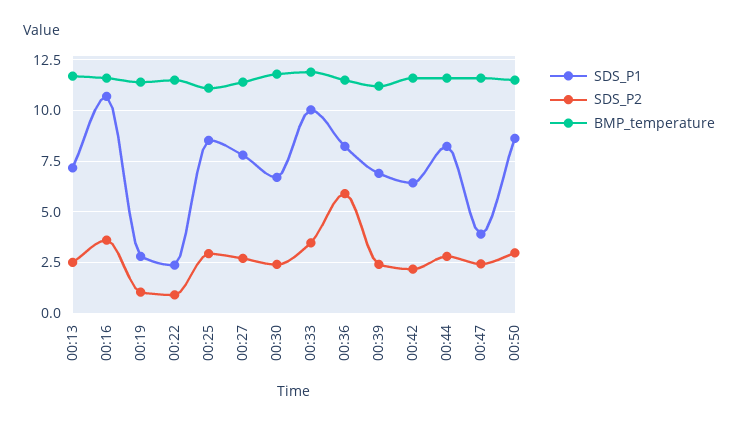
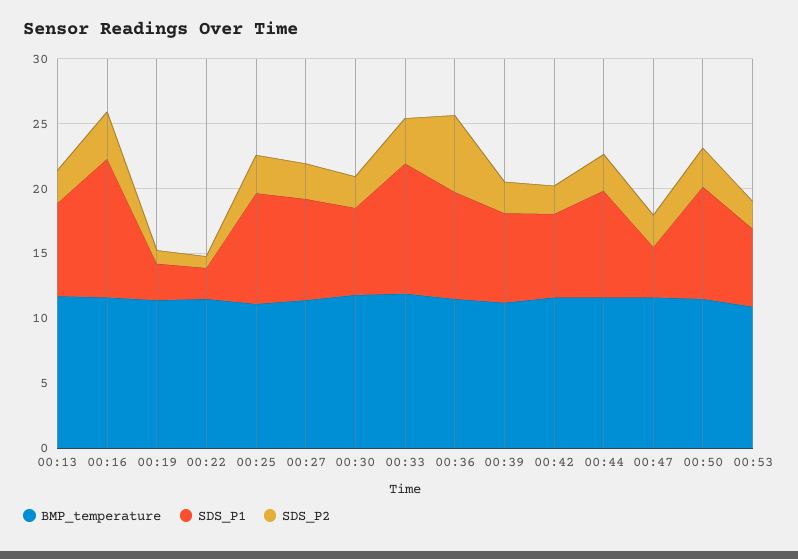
BMP_temperature, 00:53: none -> 11
SDS_P1, 00:53: none -> 6
SDS_P2, 00:53: none -> 2

